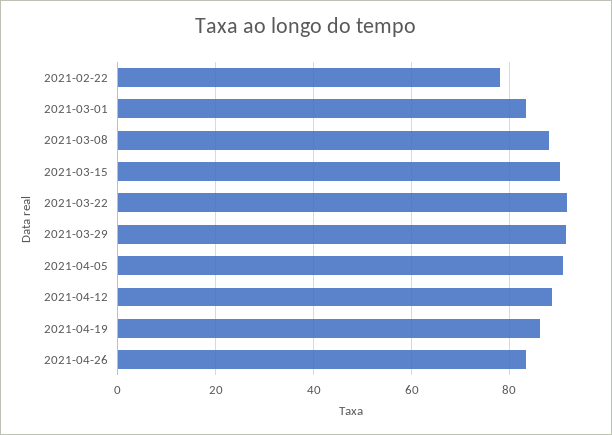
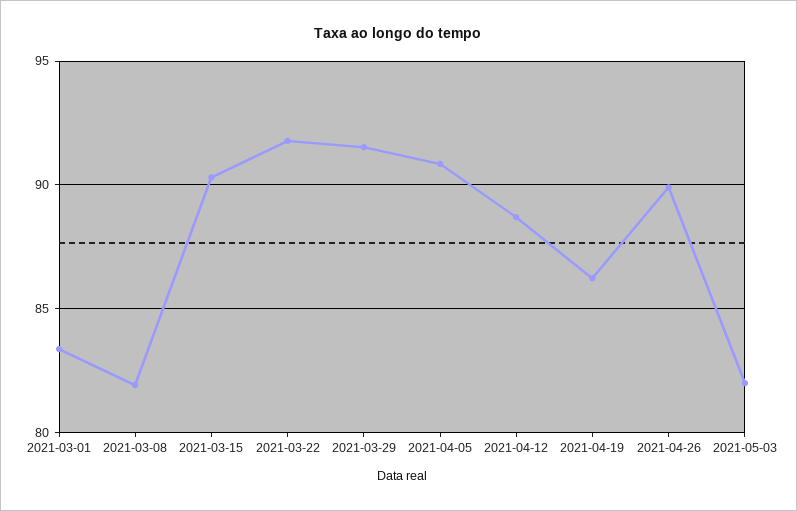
2021-02-22: 78 -> none
2021-03-08: 88 -> 82
2021-04-26: 84 -> 90
2021-05-03: none -> 82

